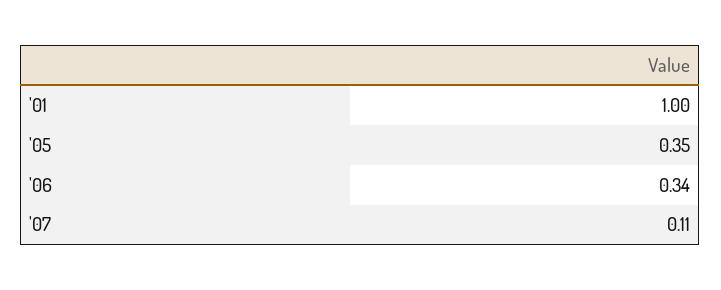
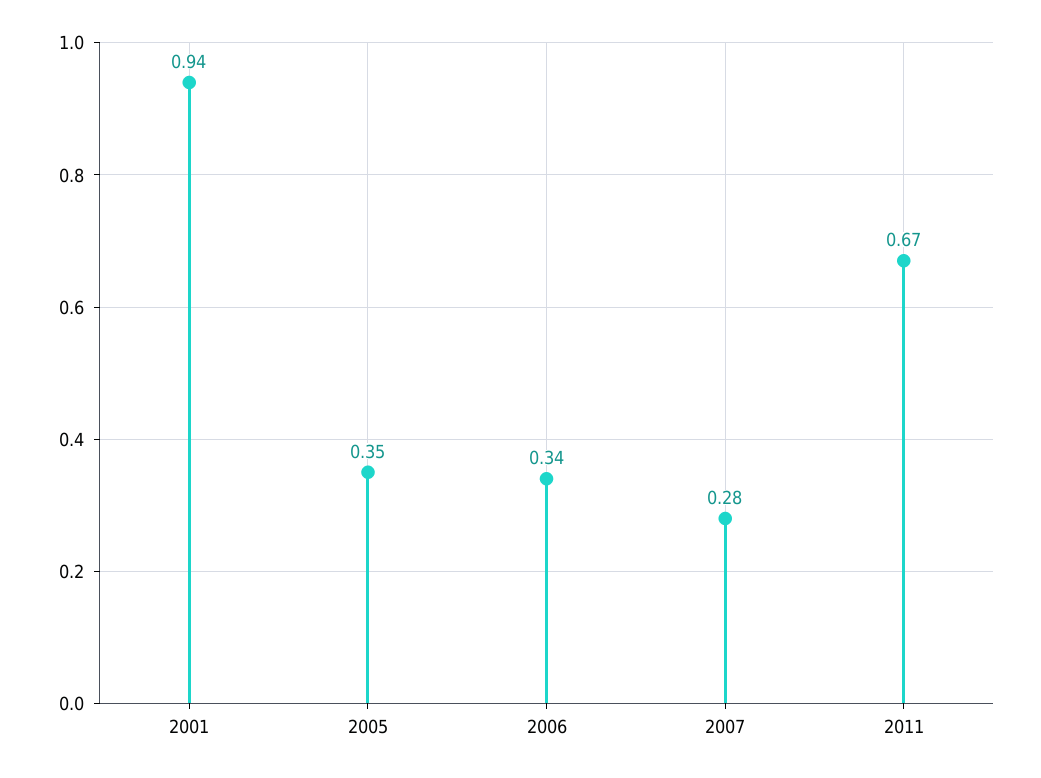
'01: 1 -> 0.94
'07: 0.11 -> 0.28
2011: none -> 0.67

